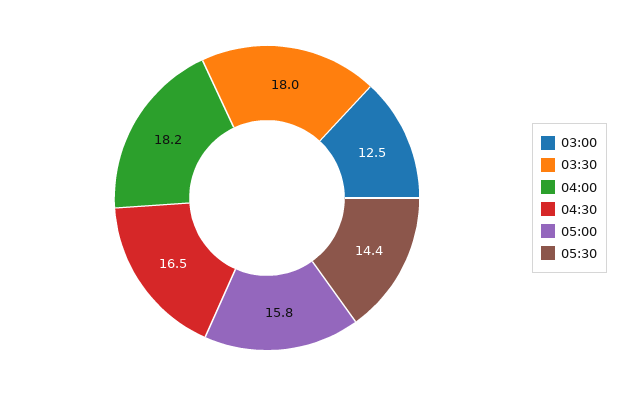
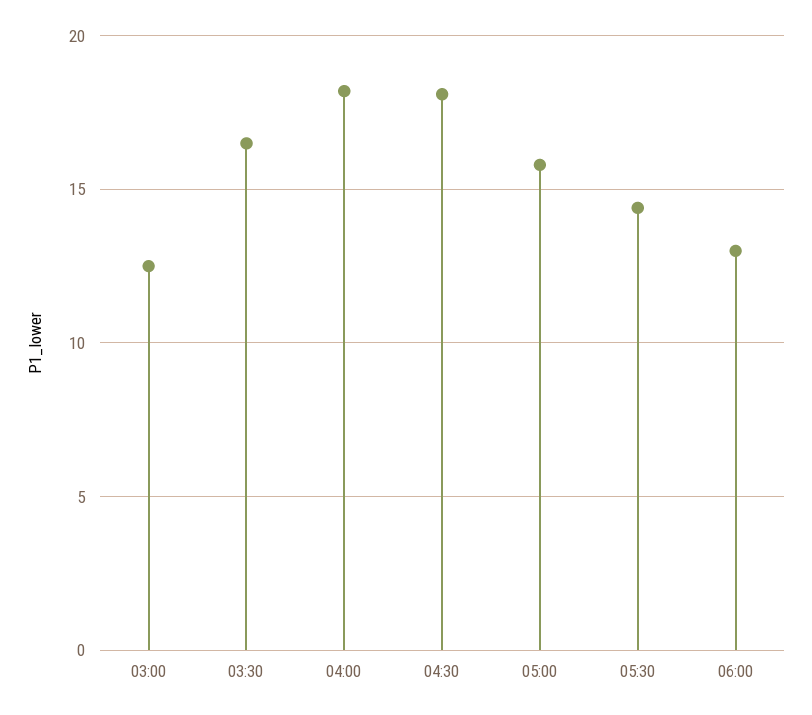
03:30: 18 -> 16.5
04:30: 16.5 -> 18
06:00: none -> 13

